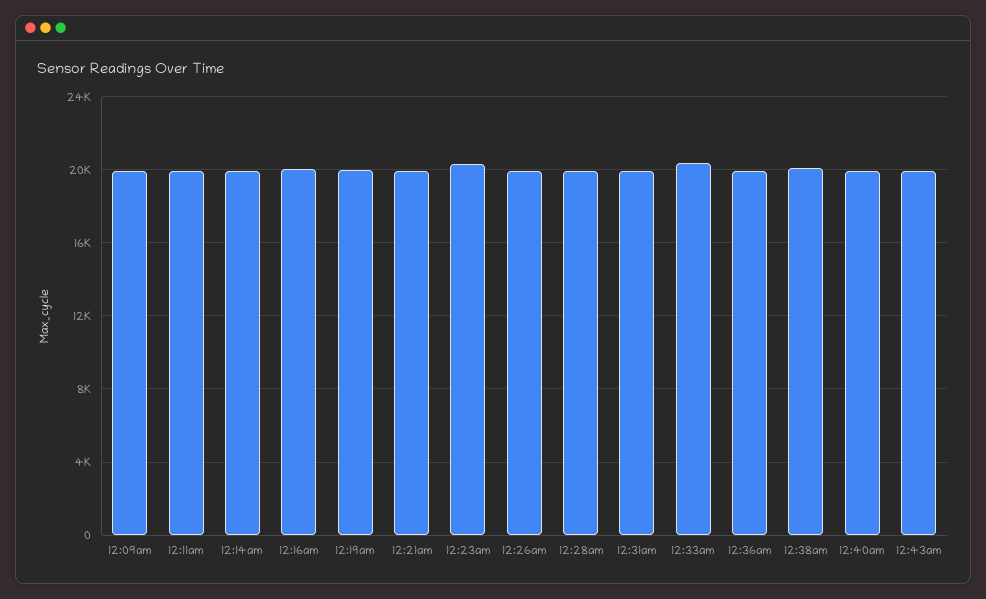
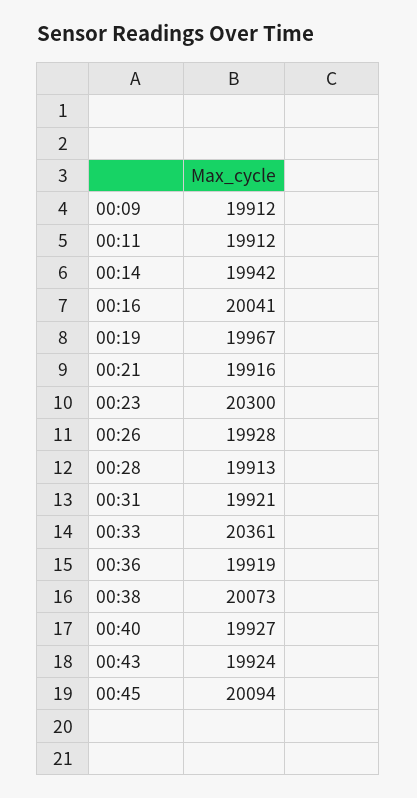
00:45: none -> 20094

